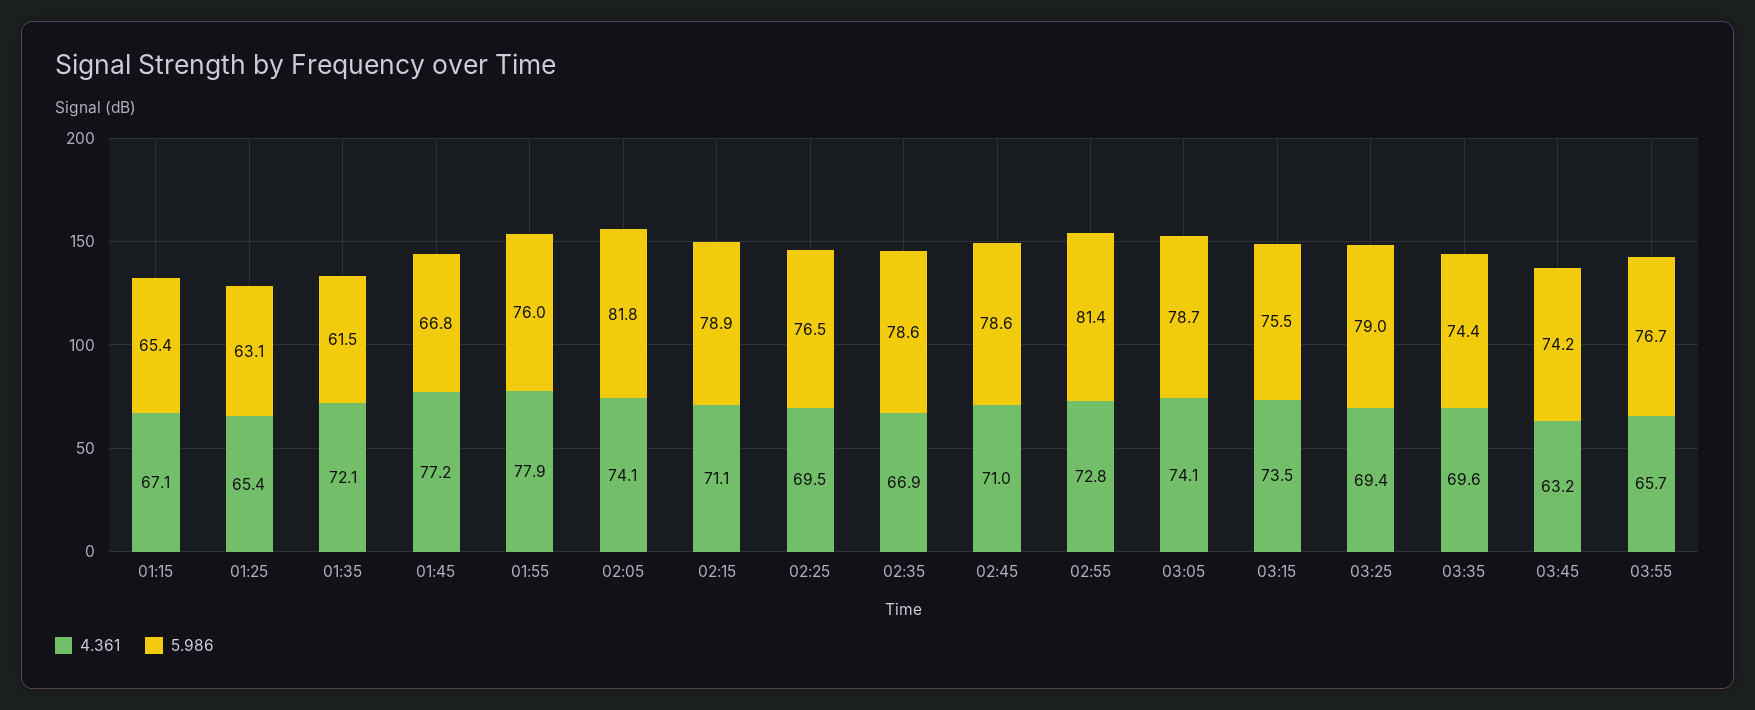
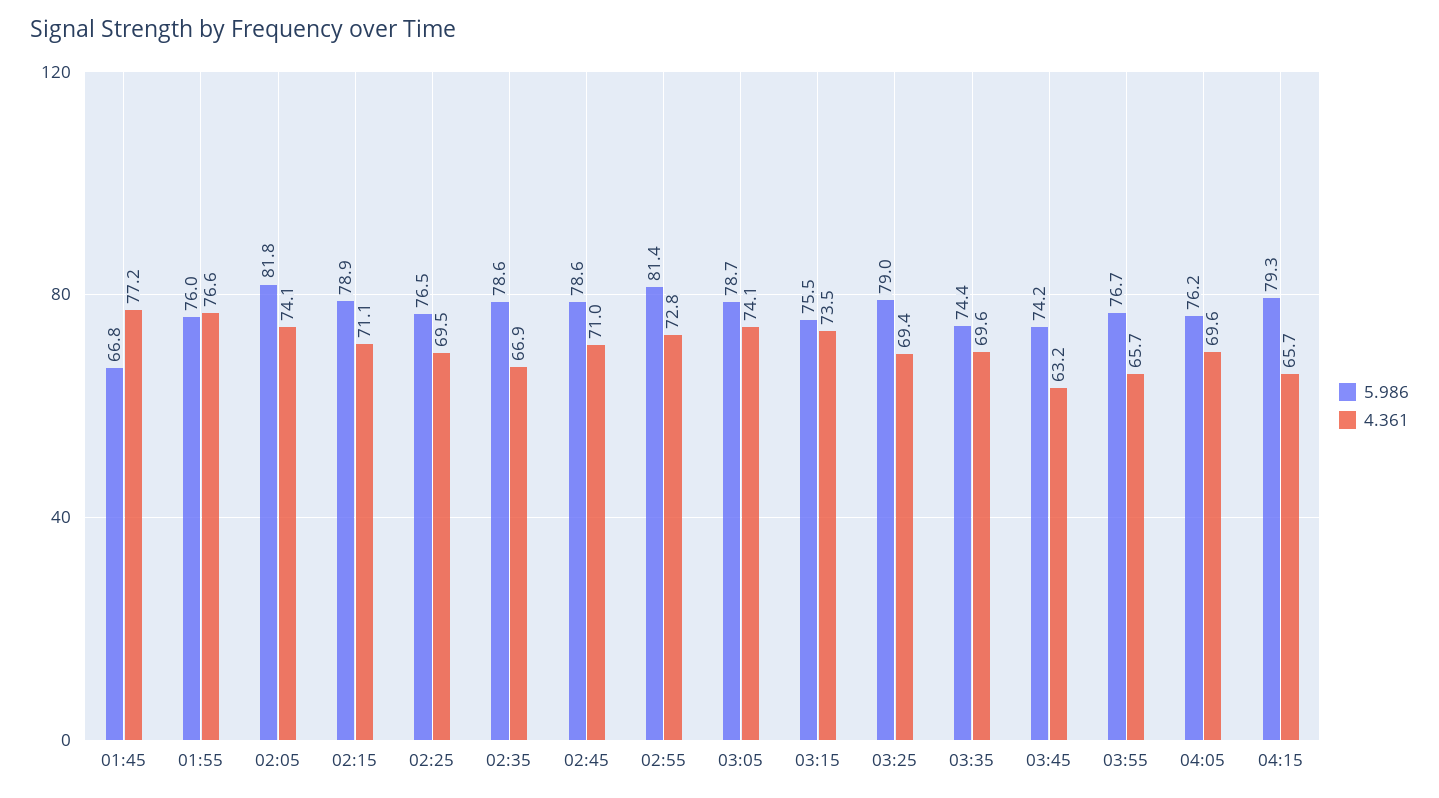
4.361, 01:15: 67.1 -> none
5.986, 01:15: 65.4 -> none
4.361, 01:25: 65.4 -> none
5.986, 01:25: 63.1 -> none
4.361, 01:35: 72.1 -> none
5.986, 01:35: 61.5 -> none
4.361, 01:55: 77.9 -> 76.6
5.986, 04:05: none -> 76.2
4.361, 04:05: none -> 69.6
5.986, 04:15: none -> 79.3
4.361, 04:15: none -> 65.7

